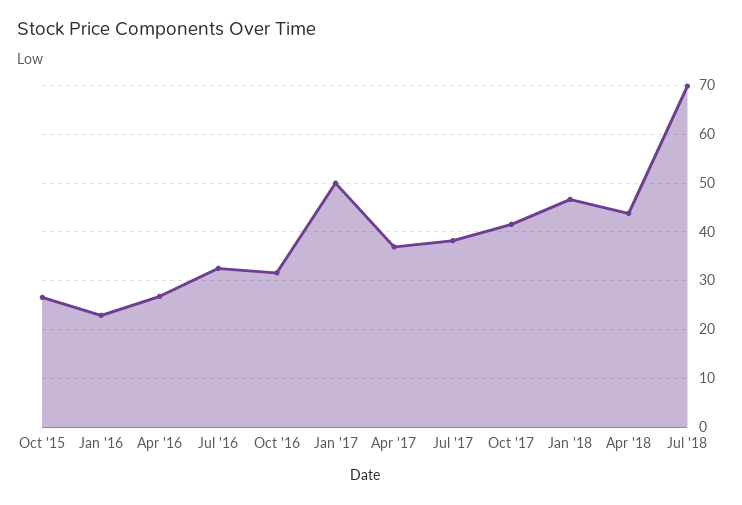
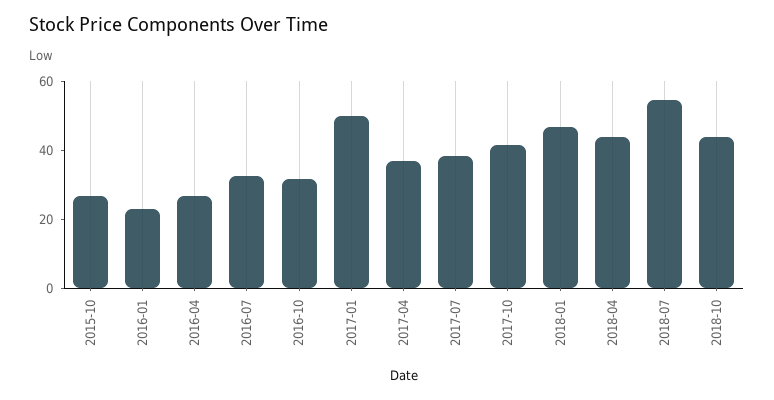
Jul '18: 70 -> 55
2018-10: none -> 45

